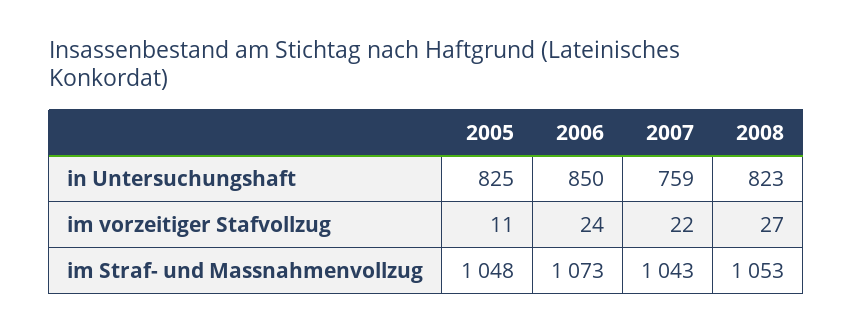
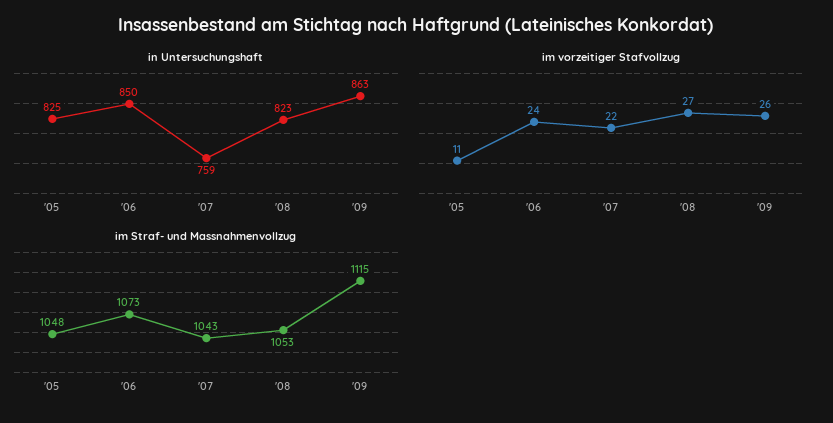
in Untersuchungshaft, '09: none -> 863
im vorzeitiger Stafvollzug, '09: none -> 26
im Straf- und Massnahmenvollzug, '09: none -> 1115

